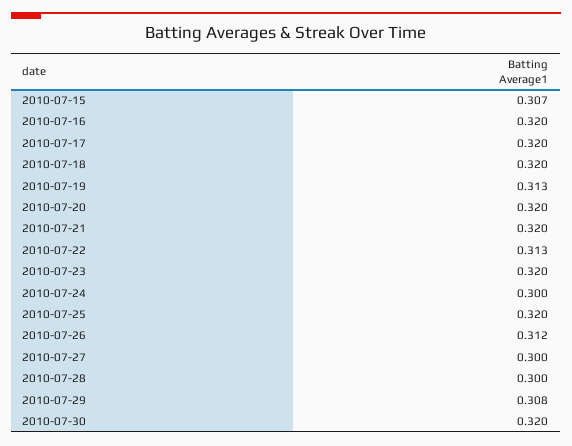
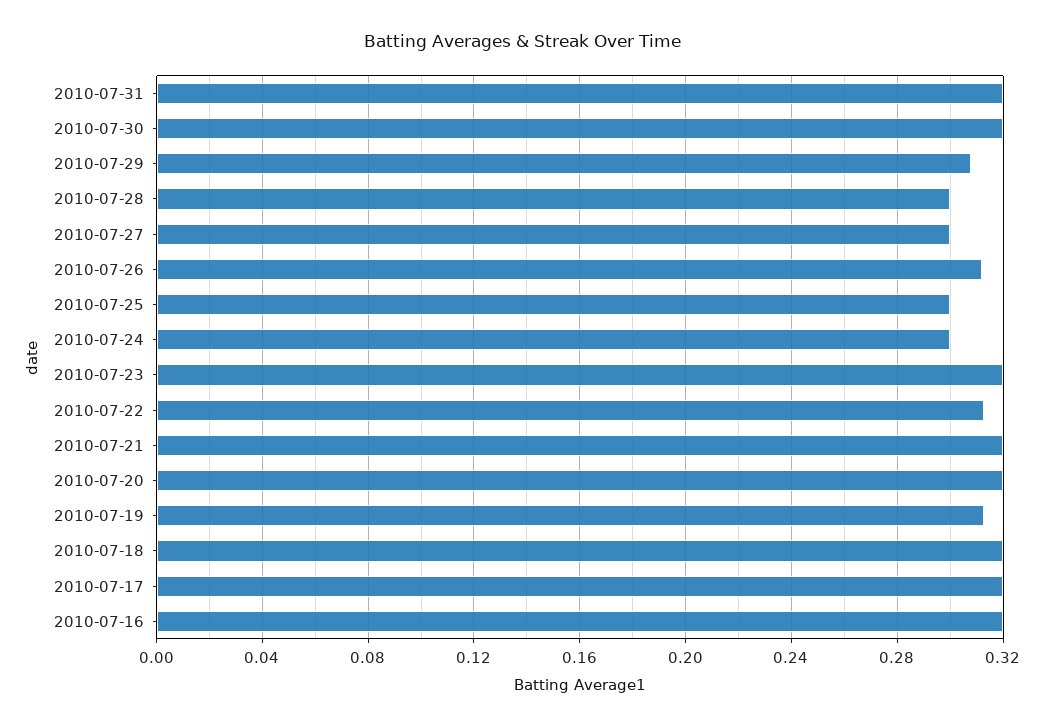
2010-07-15: 0.307 -> none
2010-07-25: 0.32 -> 0.3
2010-07-31: none -> 0.32

